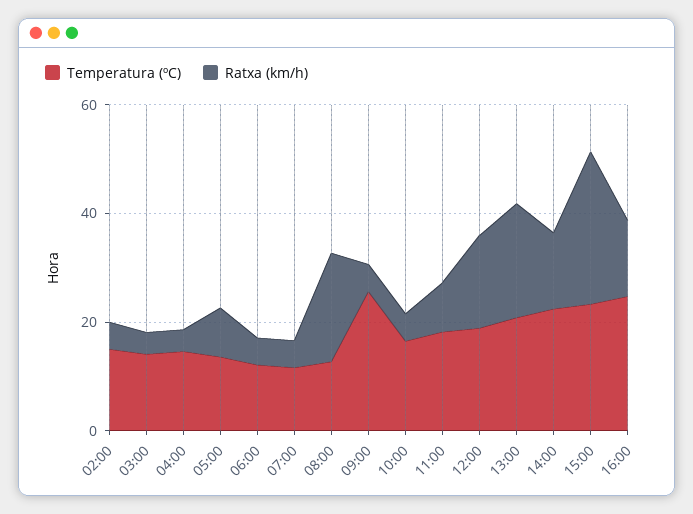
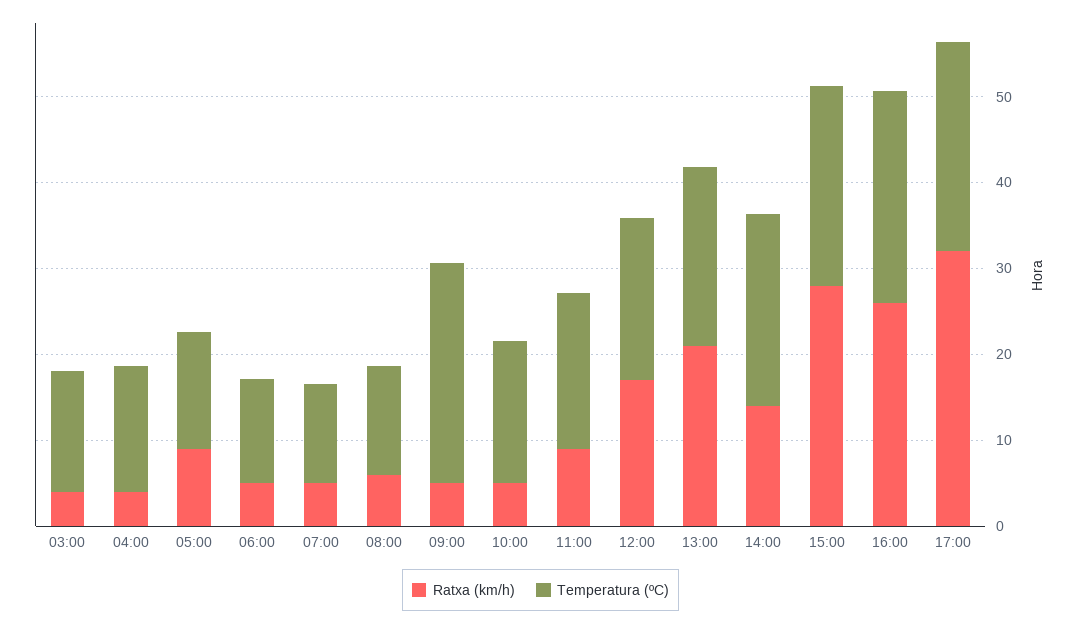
Temperatura (ºC), 02:00: 15 -> none
Ratxa (km/h), 02:00: 5 -> none
Ratxa (km/h), 08:00: 20 -> 6
Ratxa (km/h), 16:00: 15 -> 26
Ratxa (km/h), 17:00: none -> 32
Temperatura (ºC), 17:00: none -> 24

